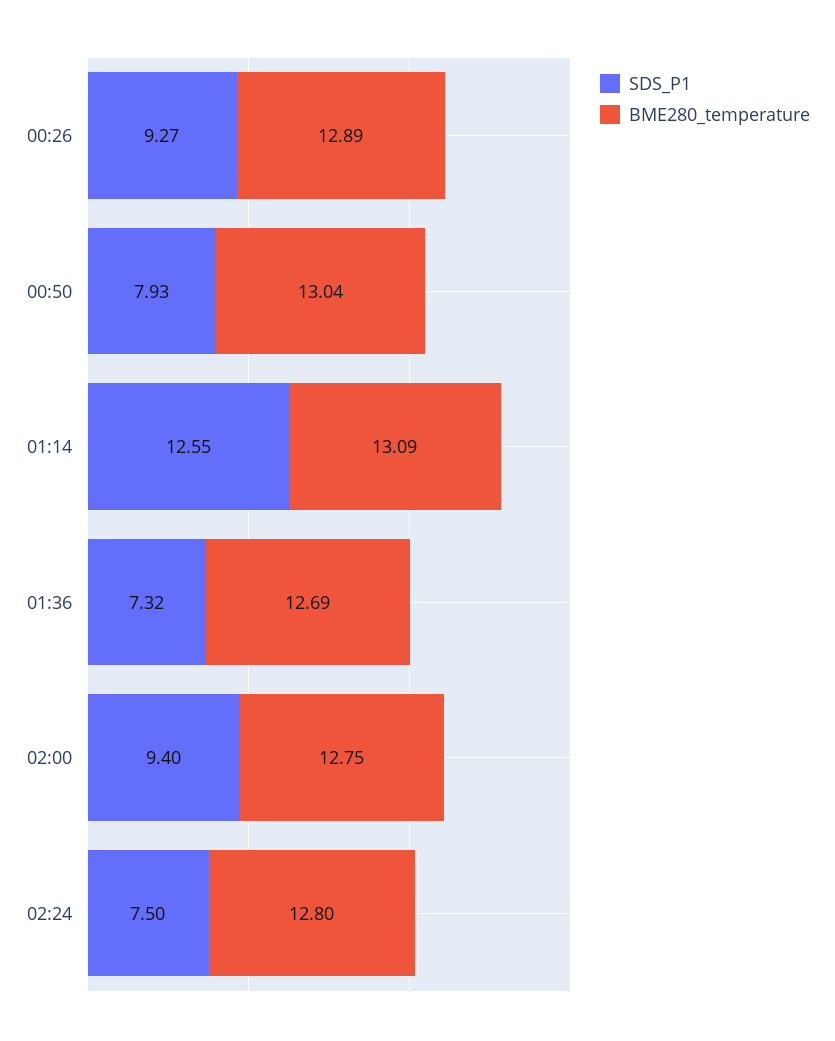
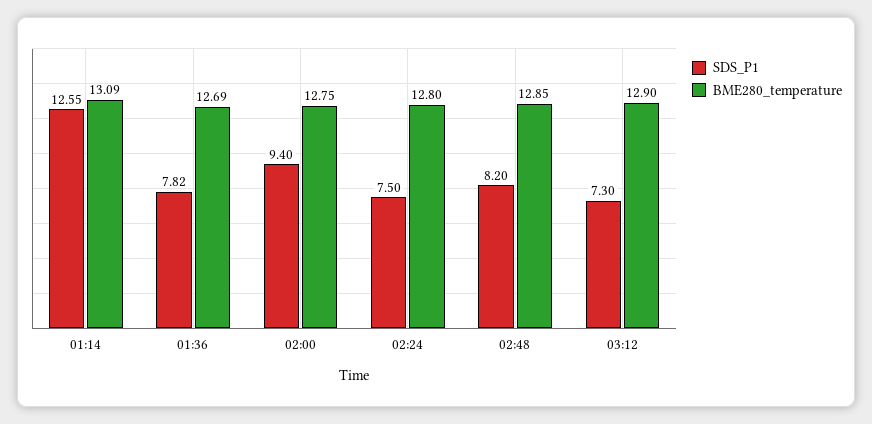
SDS_P1, 00:26: 9.27 -> none
BME280_temperature, 00:26: 12.89 -> none
SDS_P1, 00:50: 7.93 -> none
BME280_temperature, 00:50: 13.04 -> none
SDS_P1, 01:36: 7.32 -> 7.82
SDS_P1, 02:48: none -> 8.2
BME280_temperature, 02:48: none -> 12.85
SDS_P1, 03:12: none -> 7.3
BME280_temperature, 03:12: none -> 12.9

